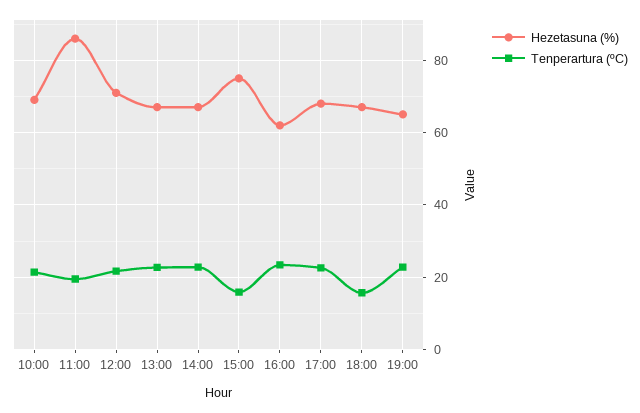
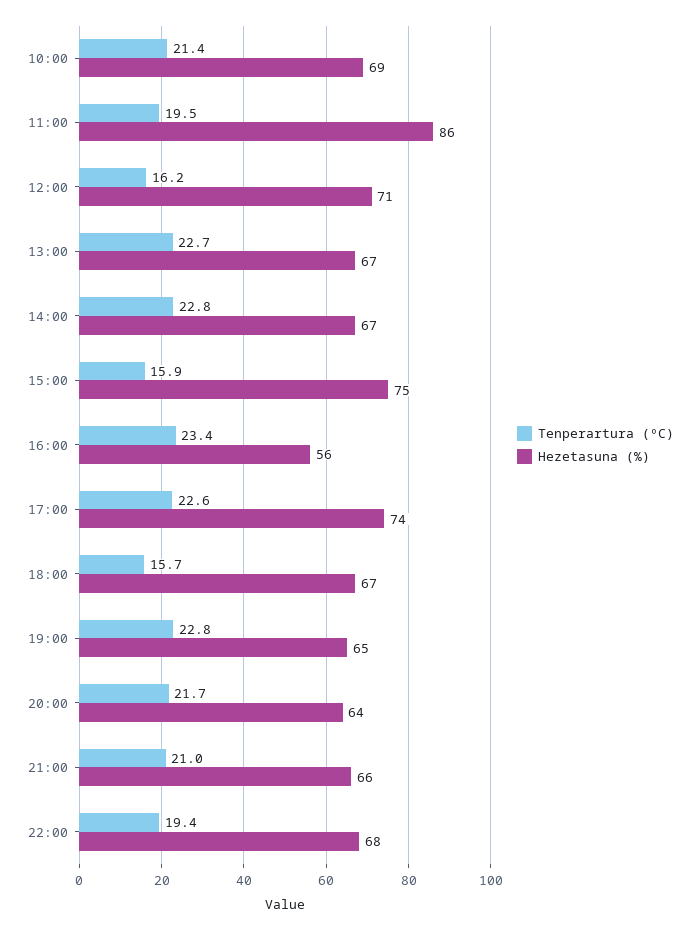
Tenperartura (ºC), 12:00: 22 -> 16.2
Hezetasuna (%), 16:00: 62 -> 56
Hezetasuna (%), 17:00: 68 -> 74
Tenperartura (ºC), 20:00: none -> 21.7
Hezetasuna (%), 20:00: none -> 64
Tenperartura (ºC), 21:00: none -> 21
Hezetasuna (%), 21:00: none -> 66
Tenperartura (ºC), 22:00: none -> 19.4
Hezetasuna (%), 22:00: none -> 68

